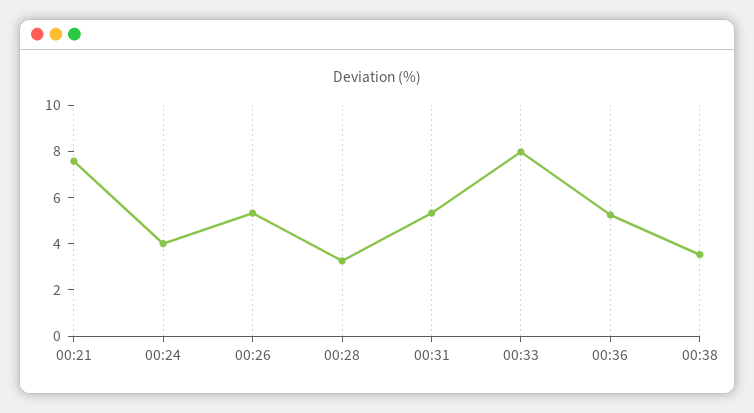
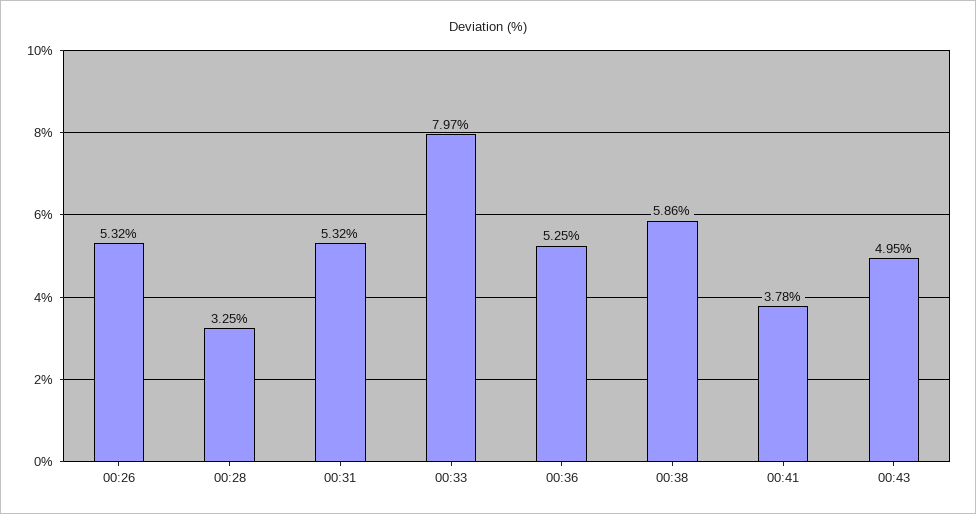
00:21: 7.5 -> none
00:24: 4 -> none
00:38: 3.5 -> 5.86
00:41: none -> 3.78
00:43: none -> 4.95

